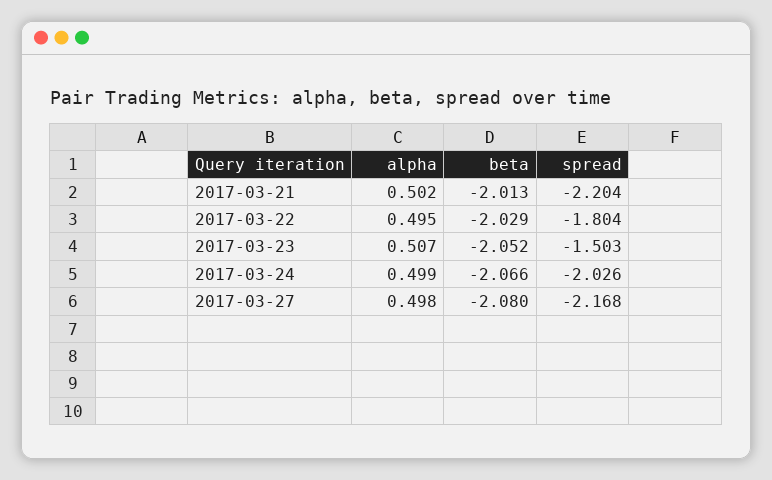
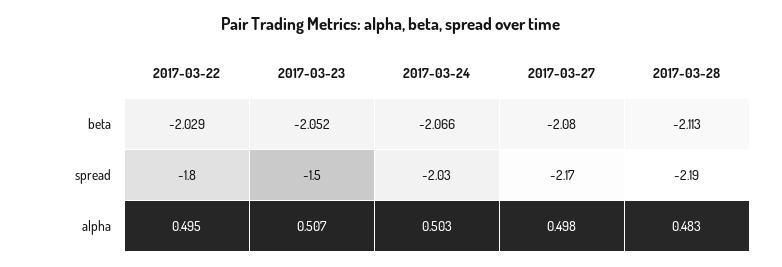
alpha, 2017-03-21: 0.502 -> none
beta, 2017-03-21: -2.013 -> none
spread, 2017-03-21: -2.204 -> none
alpha, 2017-03-24: 0.499 -> 0.503
beta, 2017-03-28: none -> -2.113
spread, 2017-03-28: none -> -2.19
alpha, 2017-03-28: none -> 0.483

